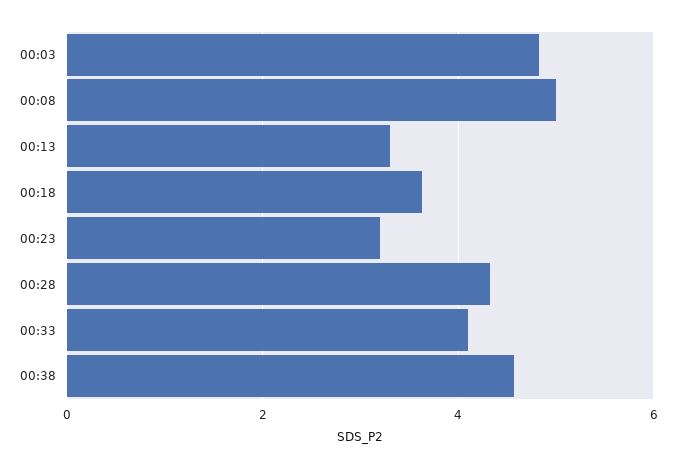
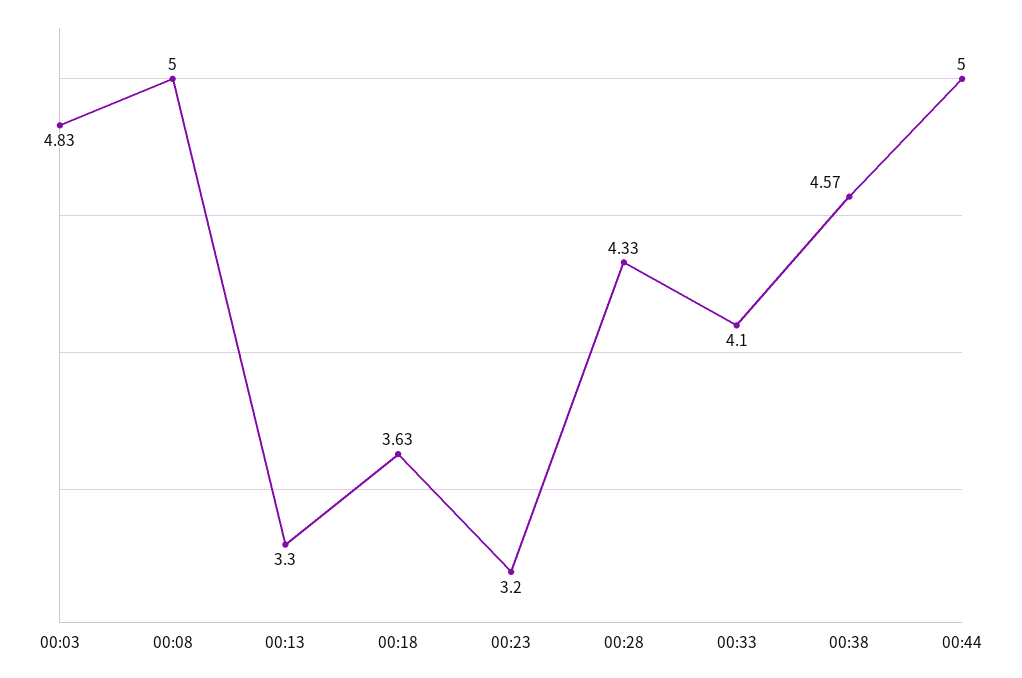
00:44: none -> 5

